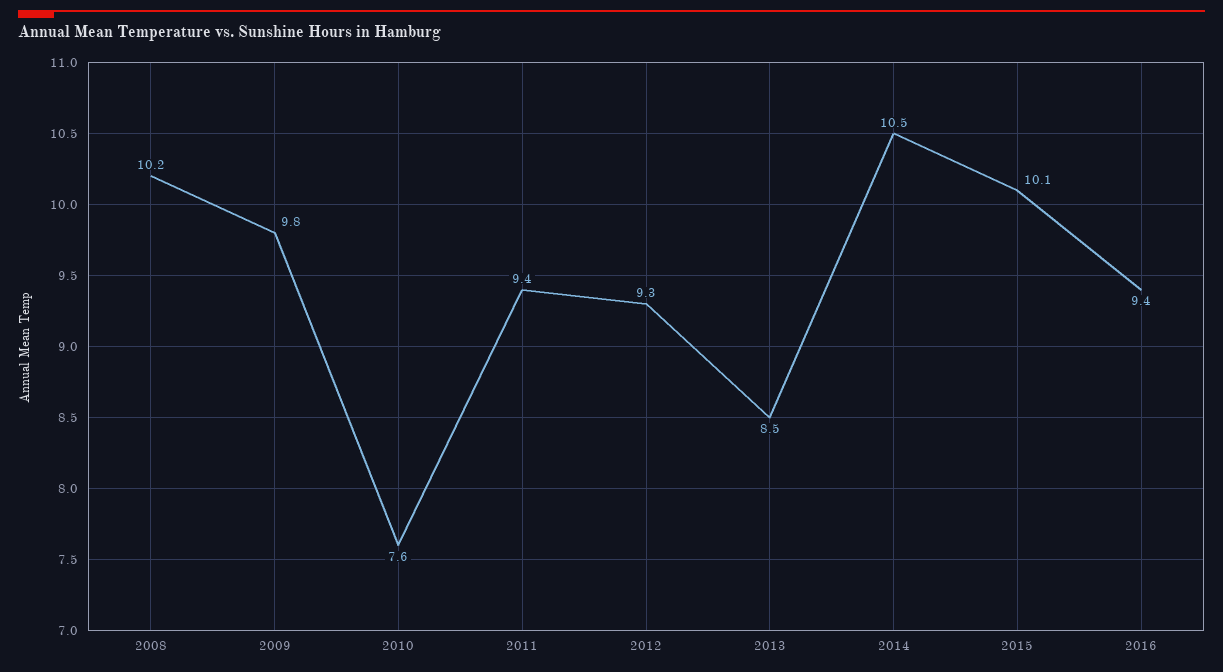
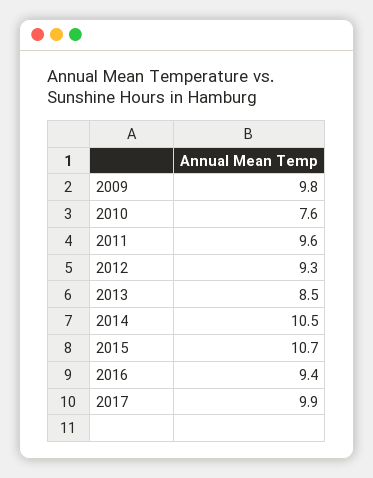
2008: 10.2 -> none
2011: 9.4 -> 9.6
2015: 10.1 -> 10.7
2017: none -> 9.9

